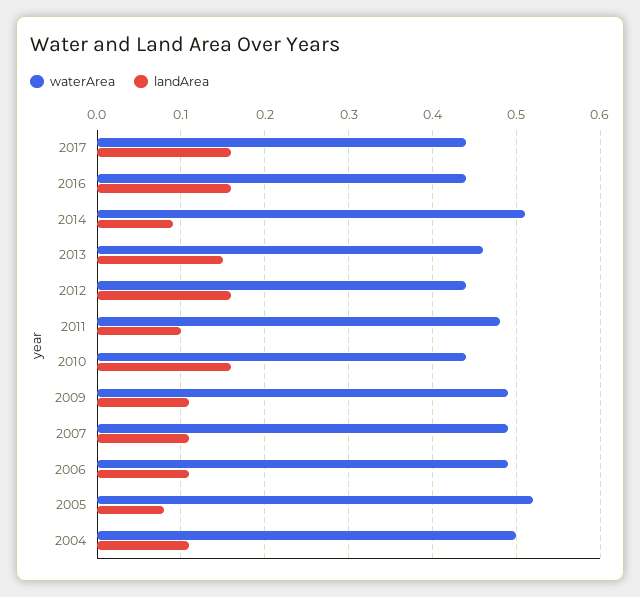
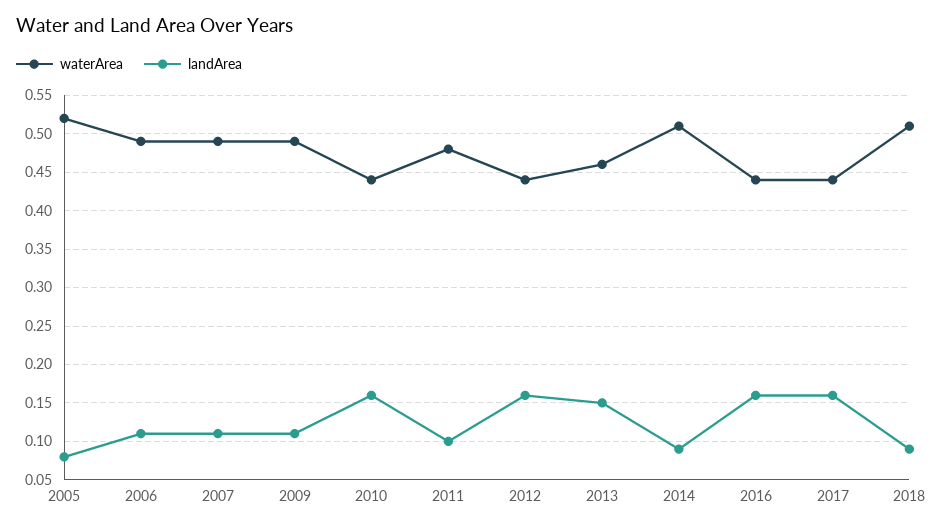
waterArea, 2004: 0.5 -> none
landArea, 2004: 0.11 -> none
waterArea, 2018: none -> 0.51
landArea, 2018: none -> 0.09

